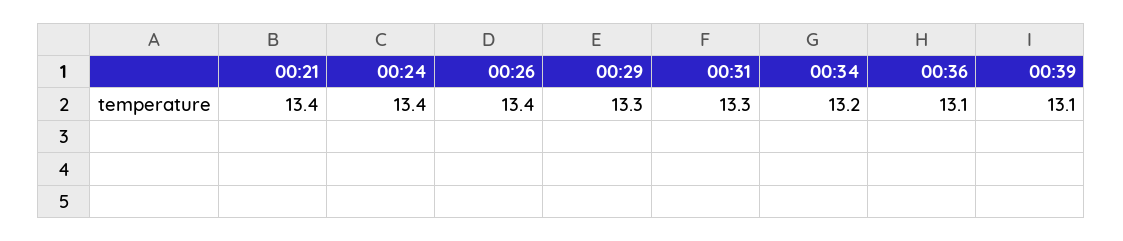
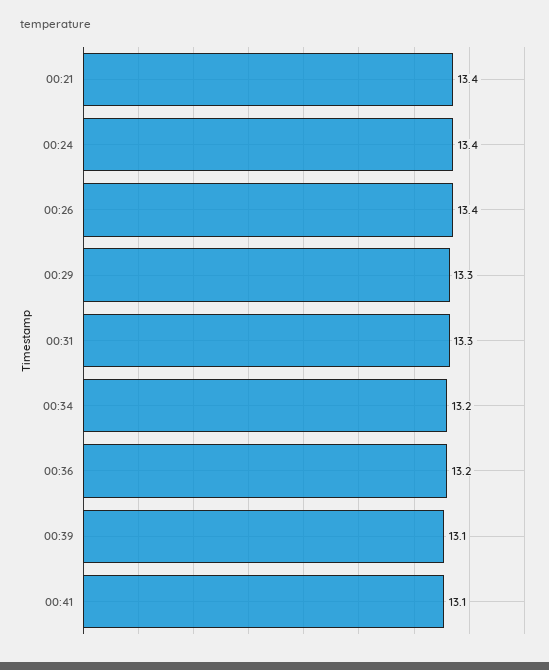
00:36: 13.1 -> 13.2
00:41: none -> 13.1

